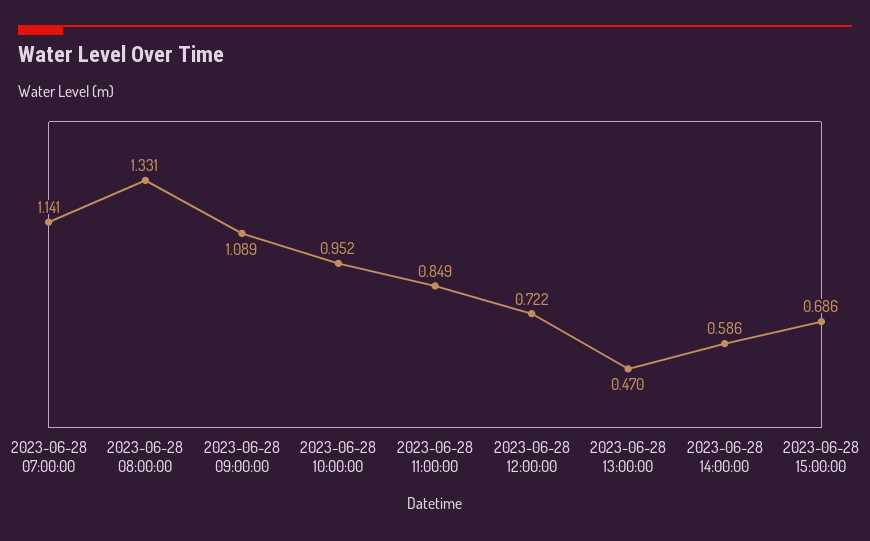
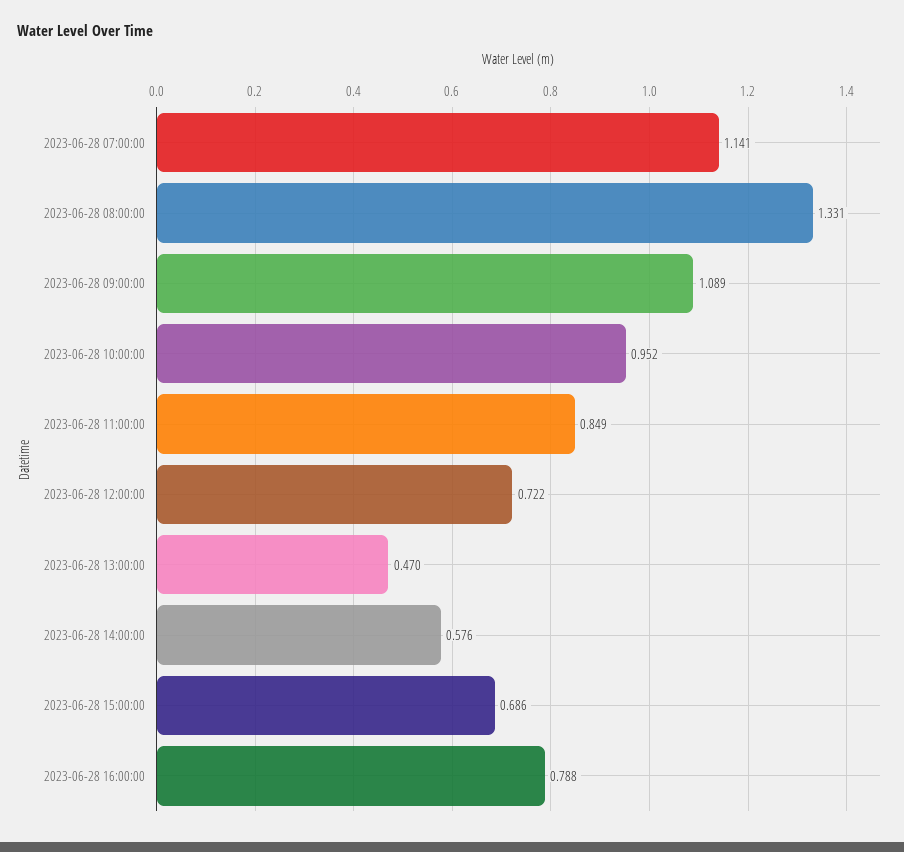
2023-06-28 14:00:00: 0.586 -> 0.576
2023-06-28 16:00:00: none -> 0.788

